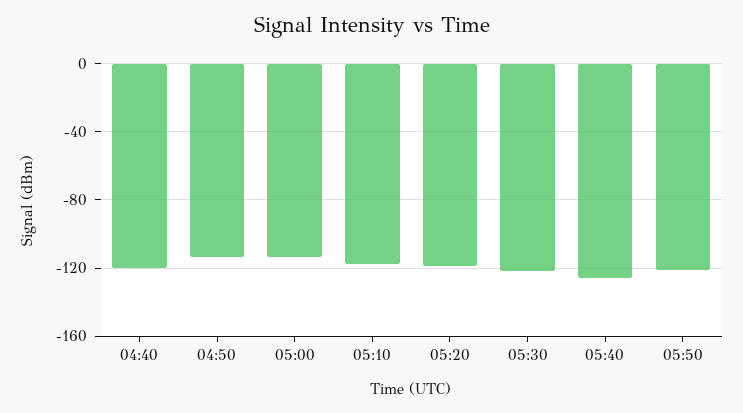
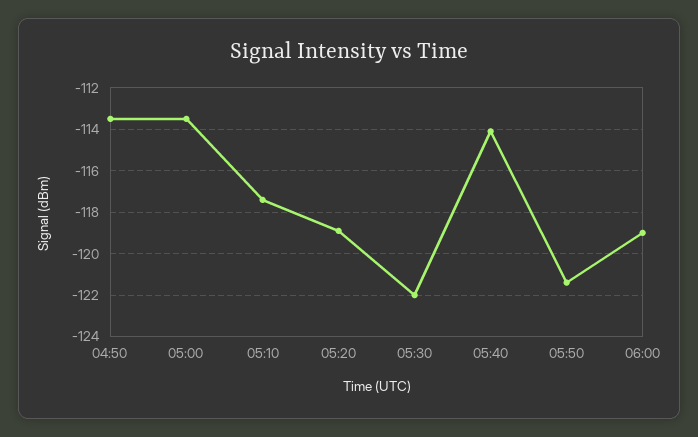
04:40: -120 -> none
05:40: -125 -> -114
06:00: none -> -119

